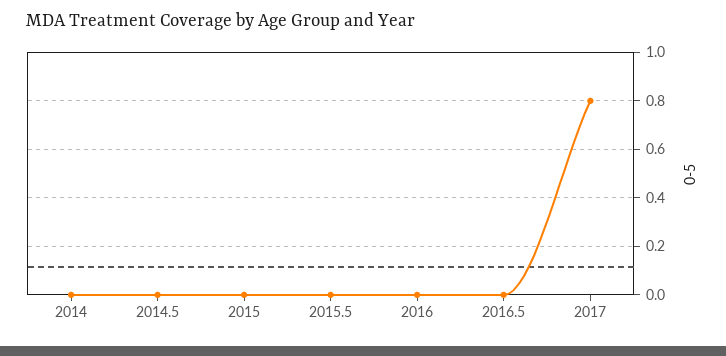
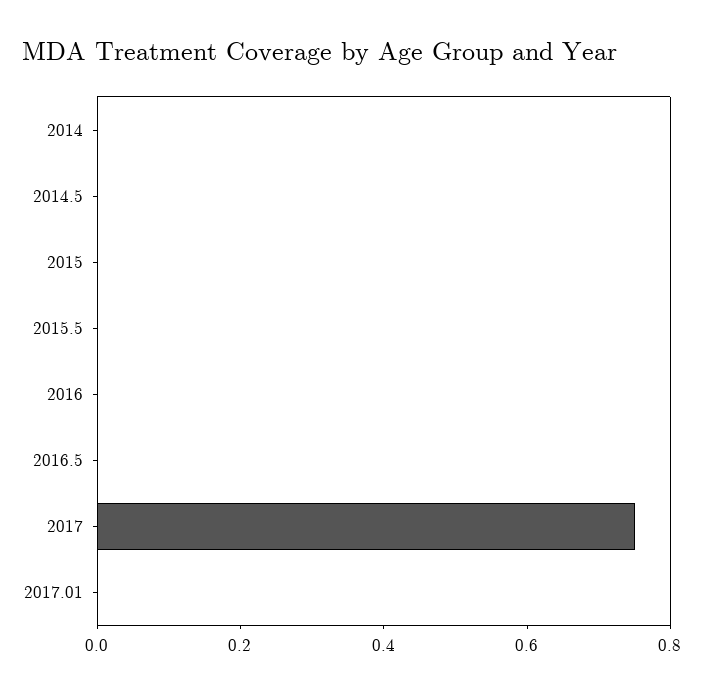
2017: 0.8 -> 0.75
2017.01: none -> 0

